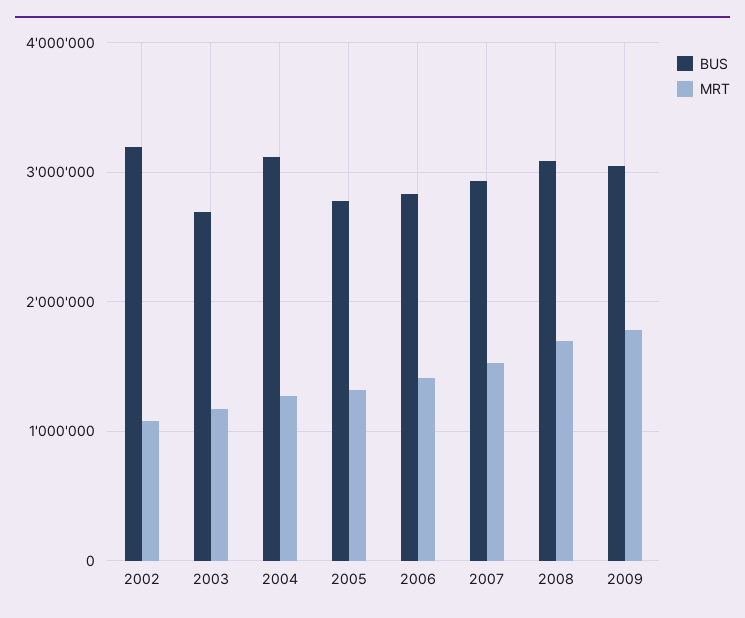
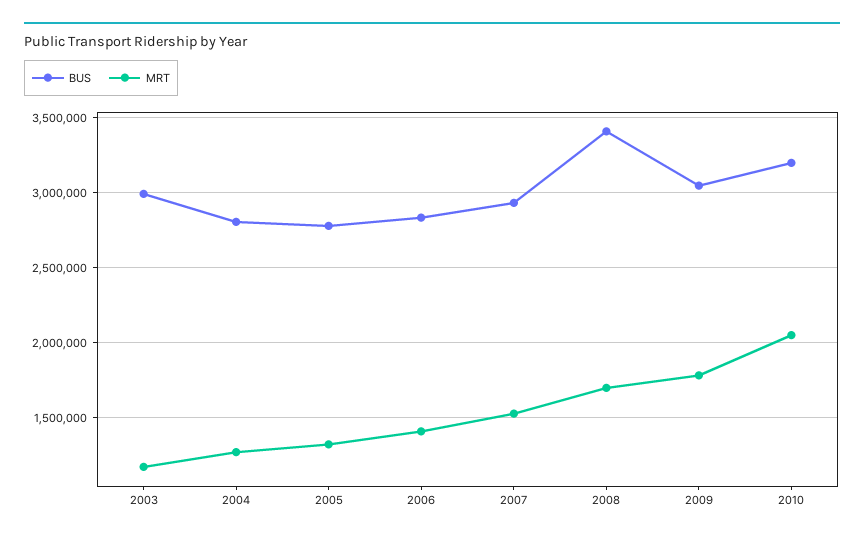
BUS, 2002: 3200000 -> none
MRT, 2002: 1100000 -> none
BUS, 2003: 2700000 -> 3000000
BUS, 2004: 3100000 -> 2800000
BUS, 2008: 3100000 -> 3400000
BUS, 2010: none -> 3200000
MRT, 2010: none -> 2050000

